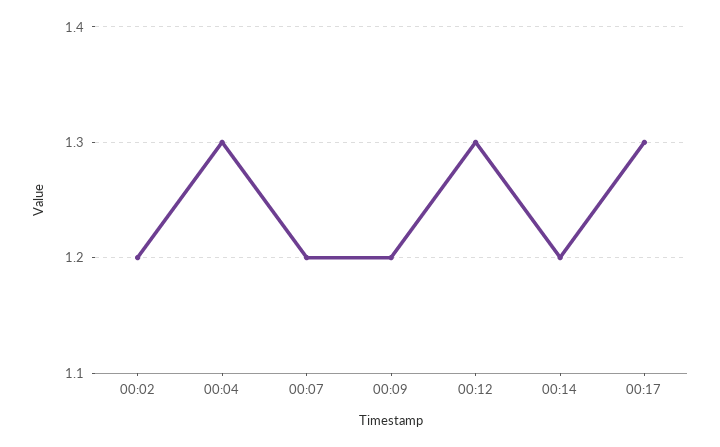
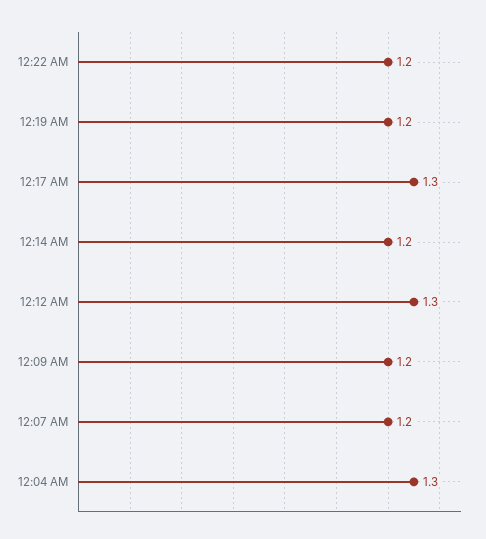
00:02: 1.2 -> none
12:22 AM: none -> 1.2
12:19 AM: none -> 1.2

